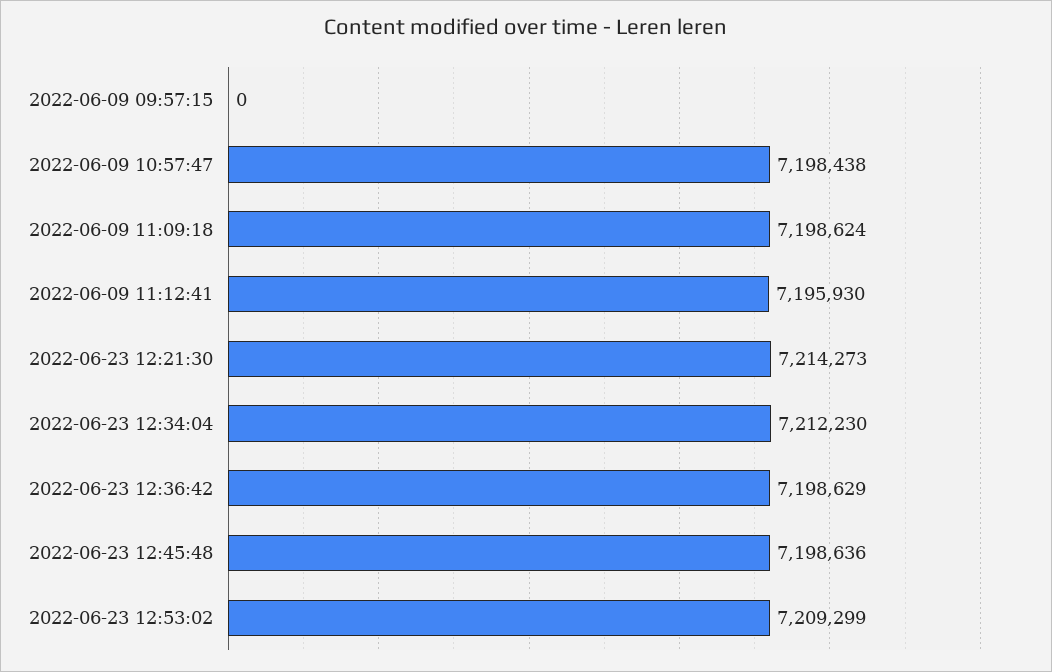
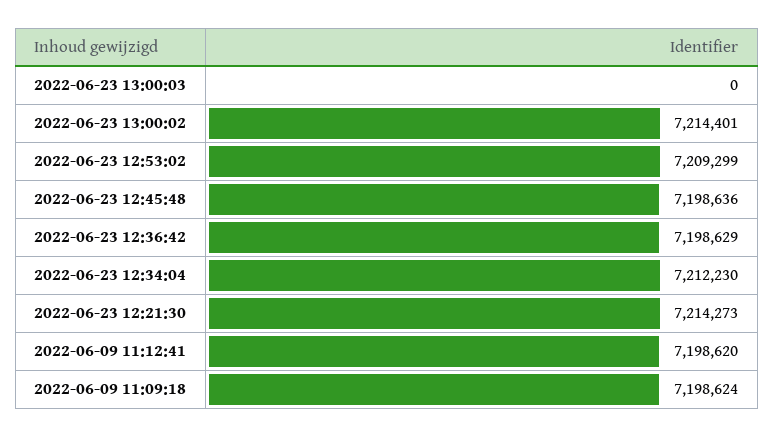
2022-06-09 09:57:15: 0 -> none
2022-06-09 10:57:47: 7198438 -> none
2022-06-09 11:12:41: 7195930 -> 7198620
2022-06-23 13:00:03: none -> 0
2022-06-23 13:00:02: none -> 7214401

